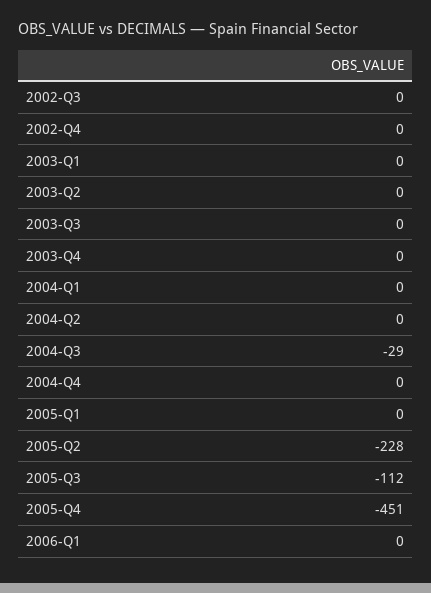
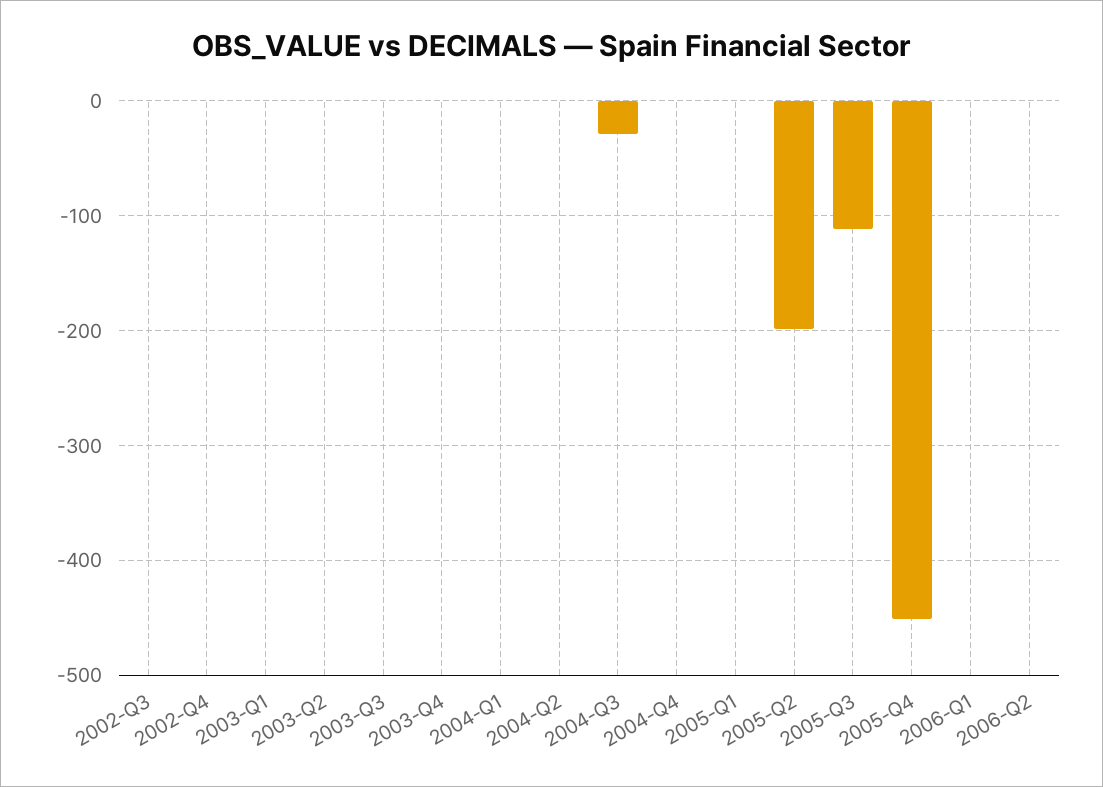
2005-Q2: -228 -> -200
2006-Q2: none -> 0

